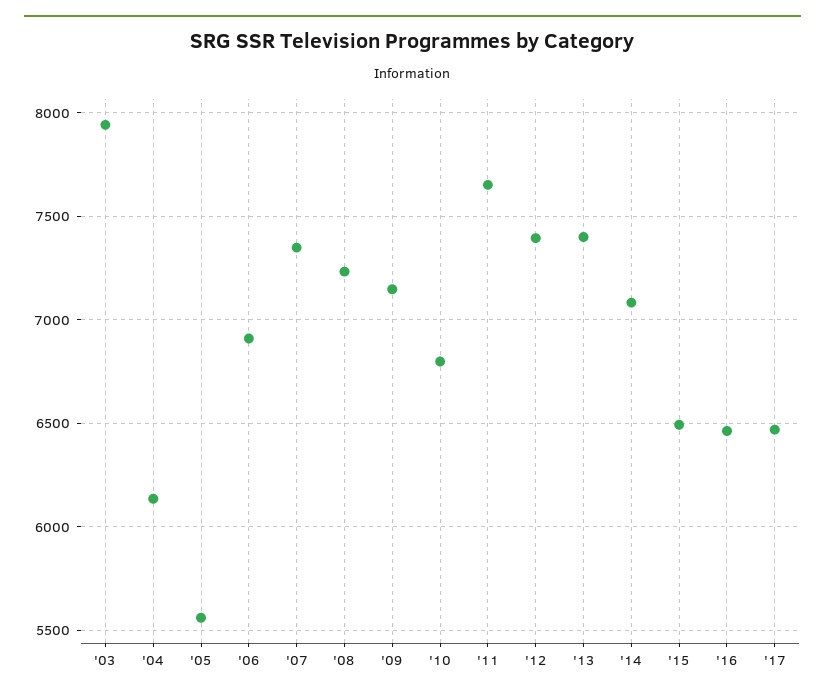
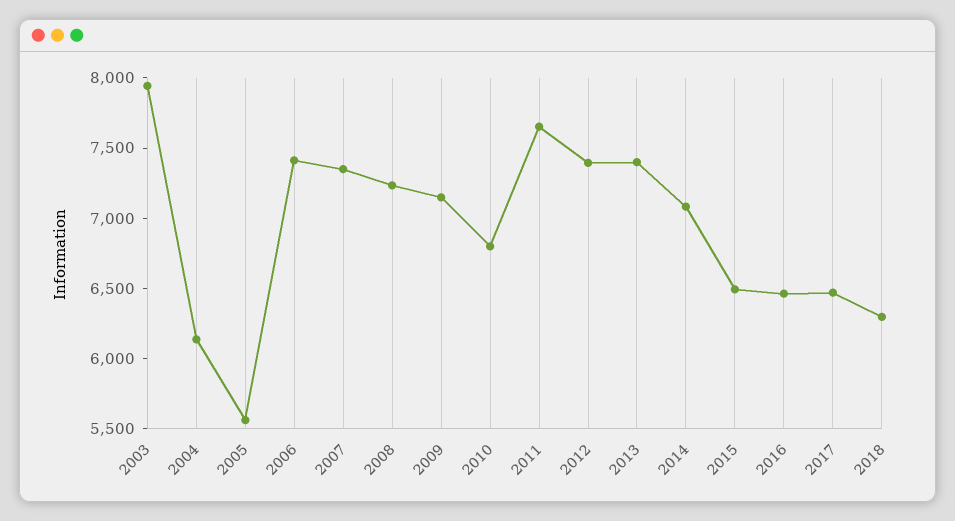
'06: 6900 -> 7400
2018: none -> 6300

